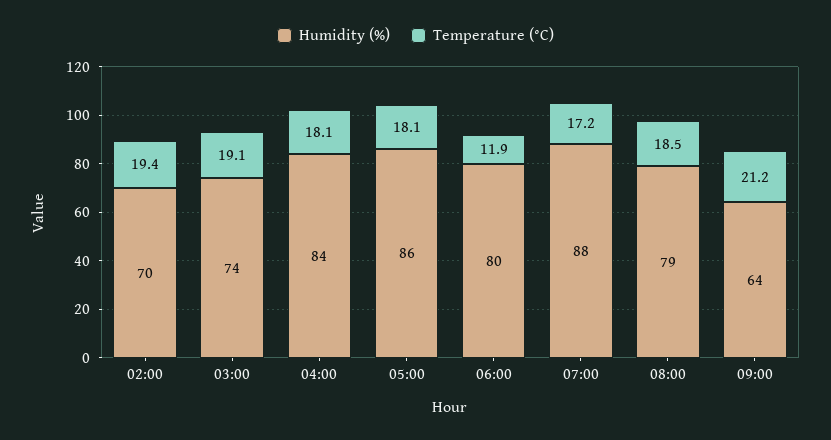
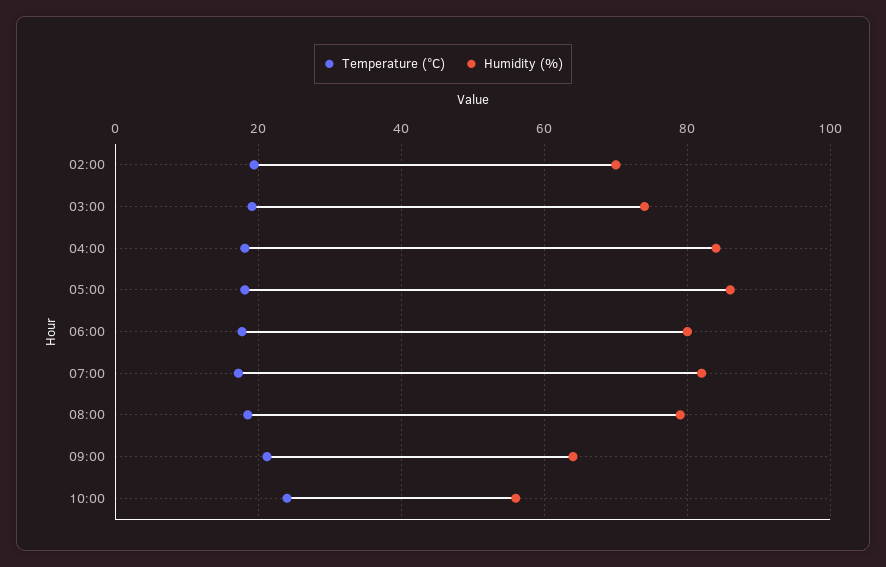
Temperature (°C), 06:00: 11.9 -> 18
Humidity (%), 07:00: 88 -> 82
Temperature (°C), 10:00: none -> 24
Humidity (%), 10:00: none -> 56

